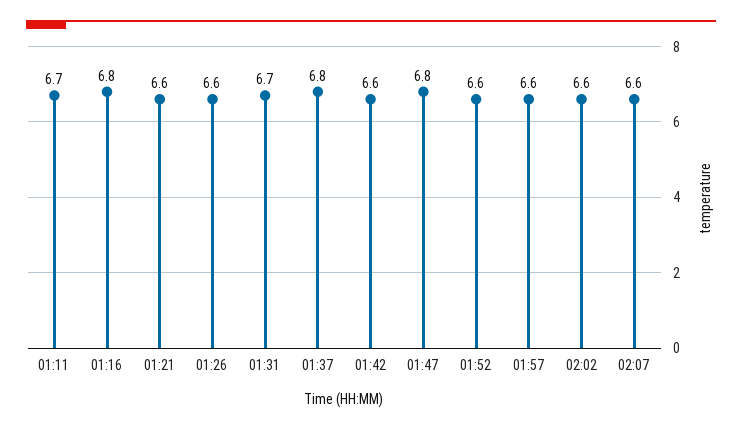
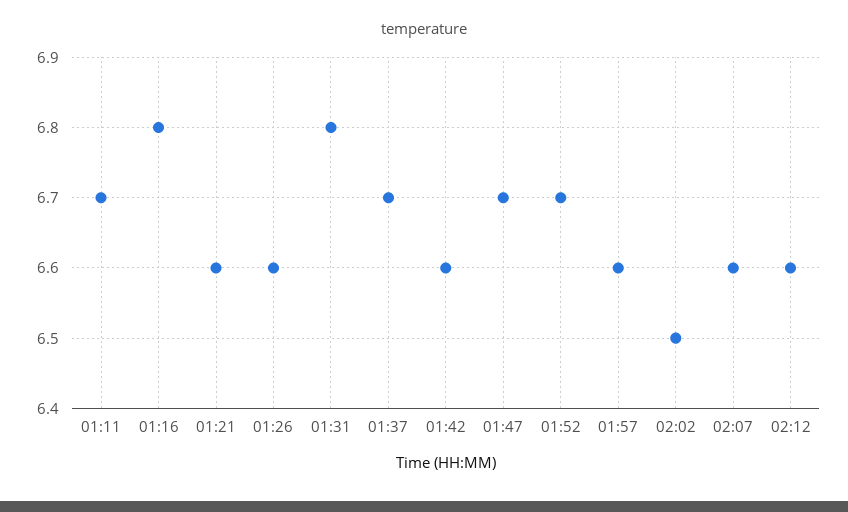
01:31: 6.7 -> 6.8
01:37: 6.8 -> 6.7
01:47: 6.8 -> 6.7
01:52: 6.6 -> 6.7
02:02: 6.6 -> 6.5
02:12: none -> 6.6

